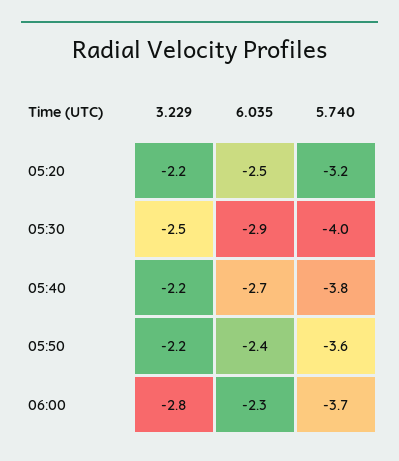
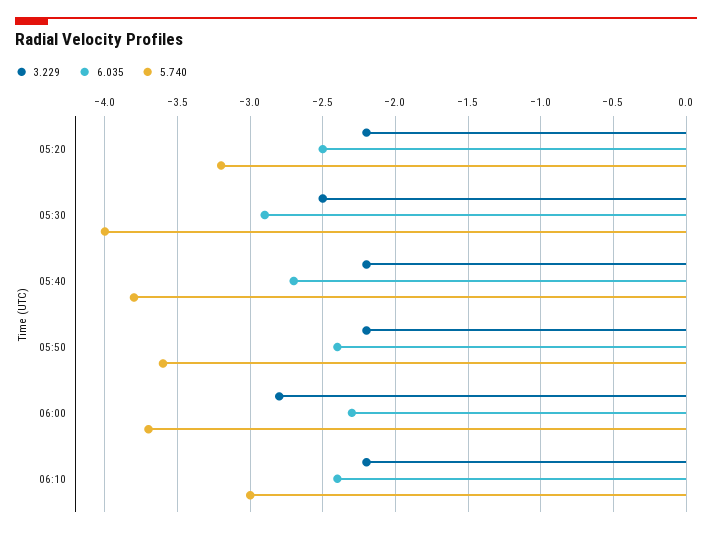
3.229, 06:10: none -> -2.2
6.035, 06:10: none -> -2.4
5.740, 06:10: none -> -3

